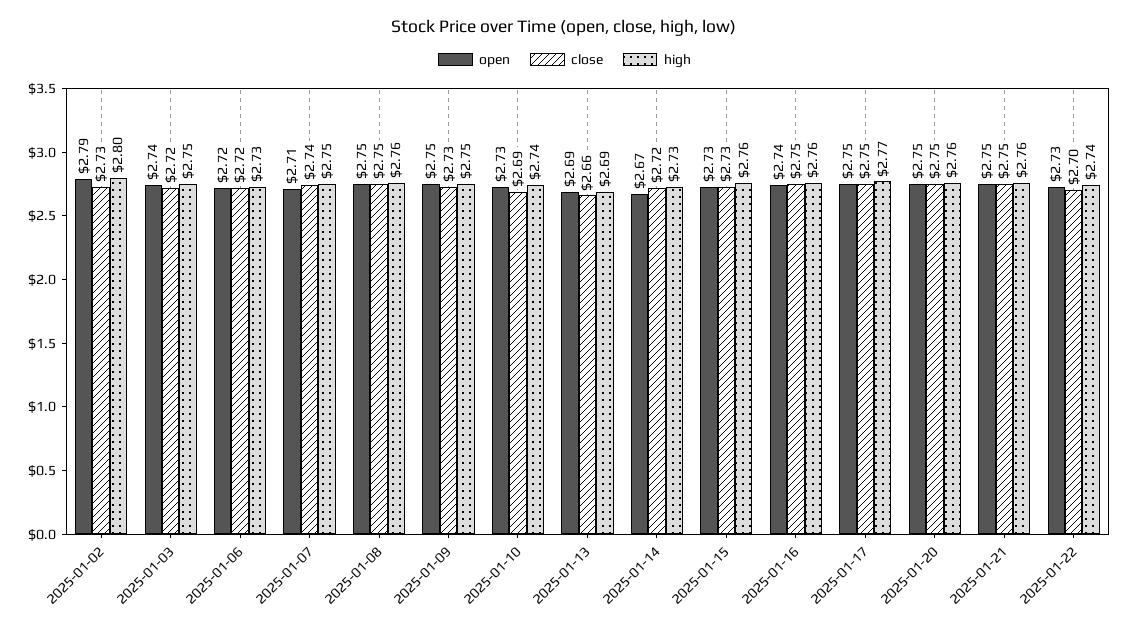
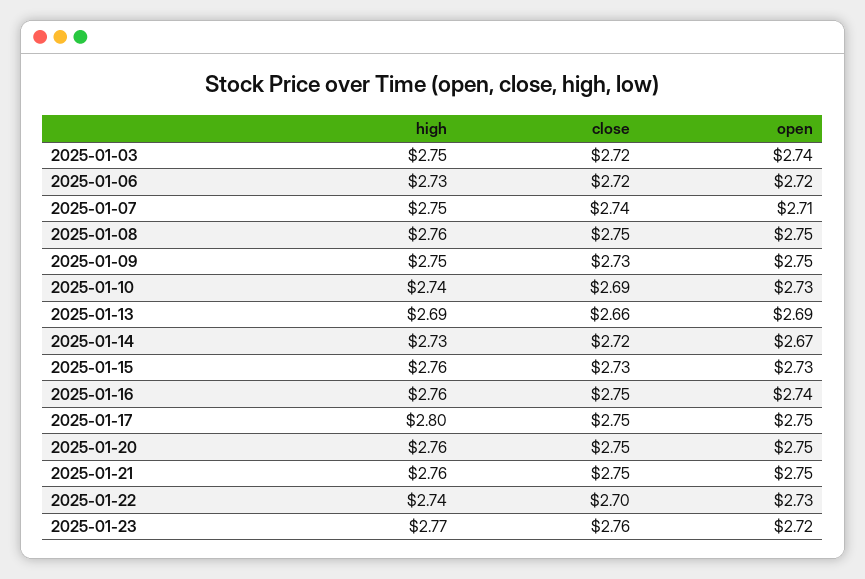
open, 2025-01-02: 2.79 -> none
close, 2025-01-02: 2.73 -> none
high, 2025-01-02: 2.8 -> none
high, 2025-01-17: 2.77 -> 2.8
high, 2025-01-23: none -> 2.77
close, 2025-01-23: none -> 2.76
open, 2025-01-23: none -> 2.72

